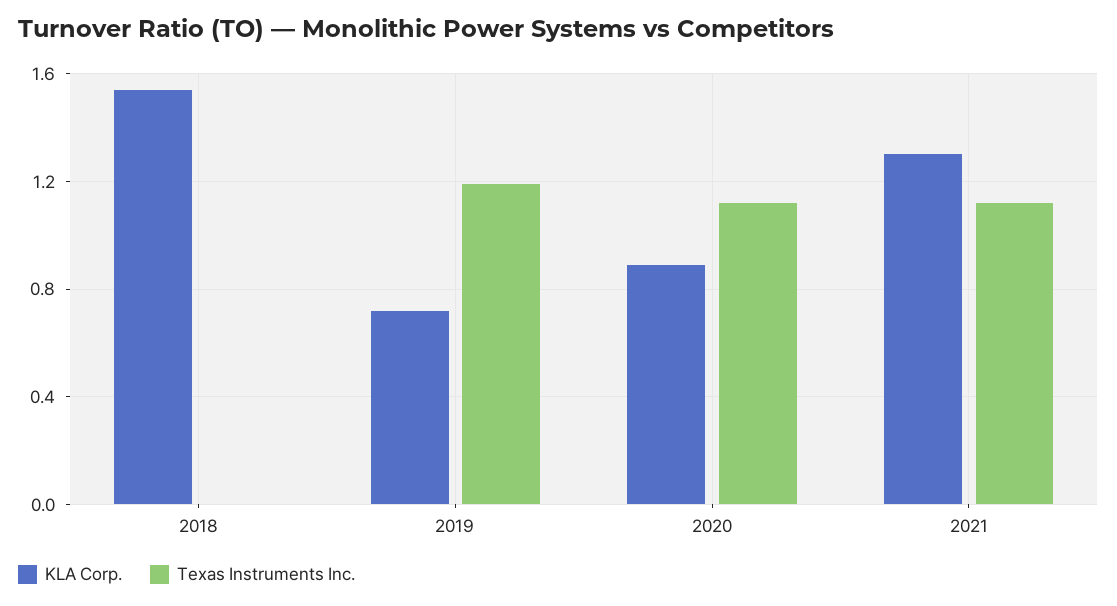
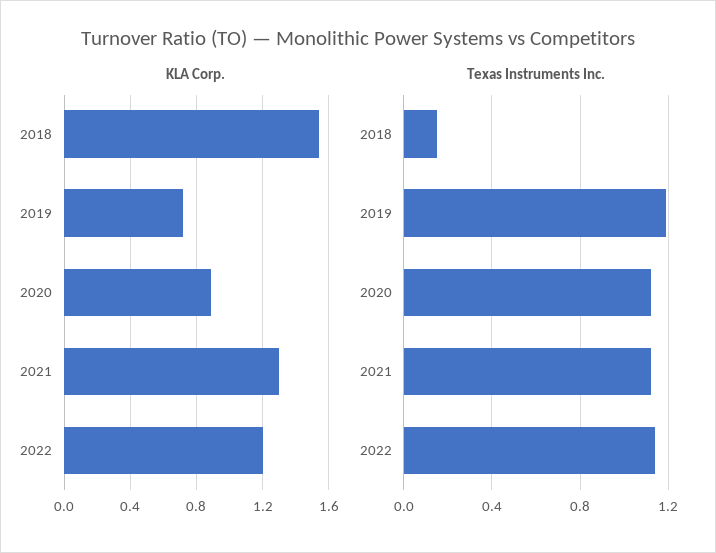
Texas Instruments Inc., 2018: 0 -> 0.15
KLA Corp., 2022: none -> 1.2
Texas Instruments Inc., 2022: none -> 1.15

